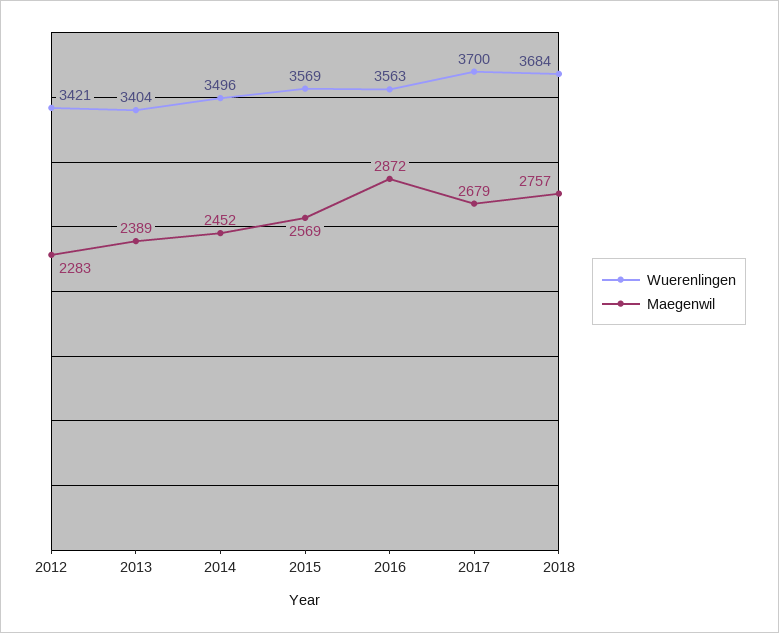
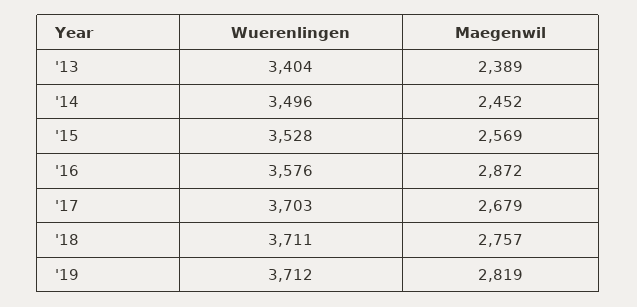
Wuerenlingen, 2012: 3421 -> none
Maegenwil, 2012: 2283 -> none
Wuerenlingen, 2015: 3569 -> 3528
Wuerenlingen, 2016: 3563 -> 3576
Wuerenlingen, 2017: 3700 -> 3703
Wuerenlingen, 2018: 3684 -> 3711
Wuerenlingen, '19: none -> 3712
Maegenwil, '19: none -> 2819

